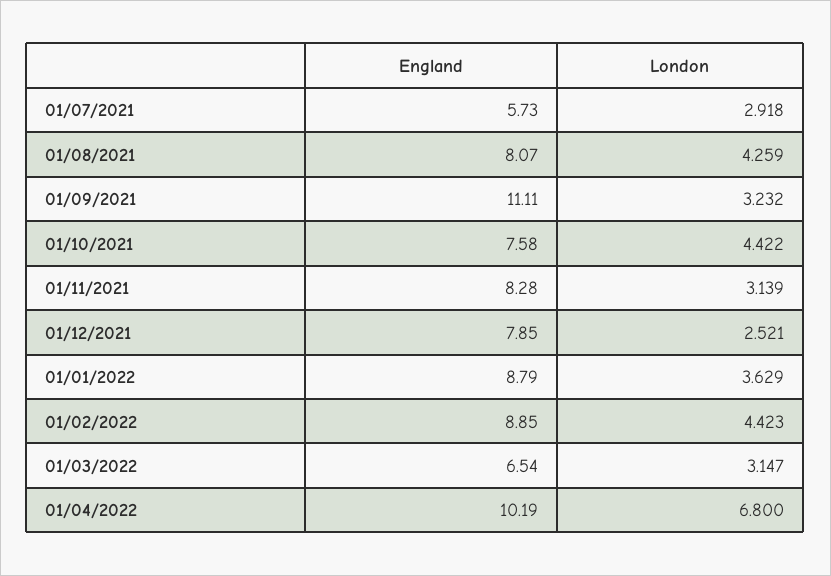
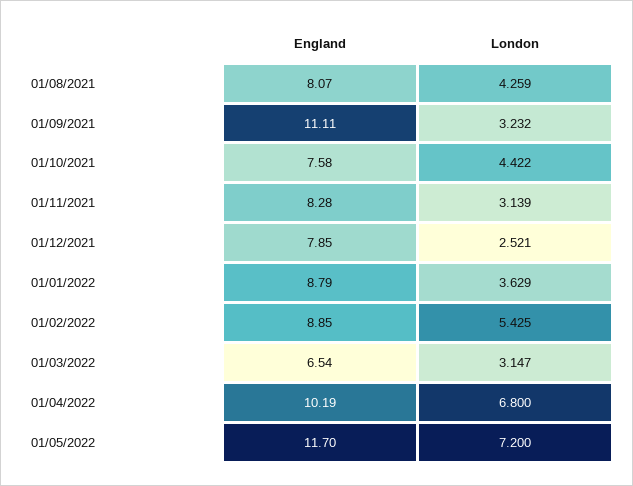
England, 01/07/2021: 5.73 -> none
London, 01/07/2021: 2.918 -> none
London, 01/02/2022: 4.423 -> 5.425
England, 01/05/2022: none -> 11.7
London, 01/05/2022: none -> 7.2

